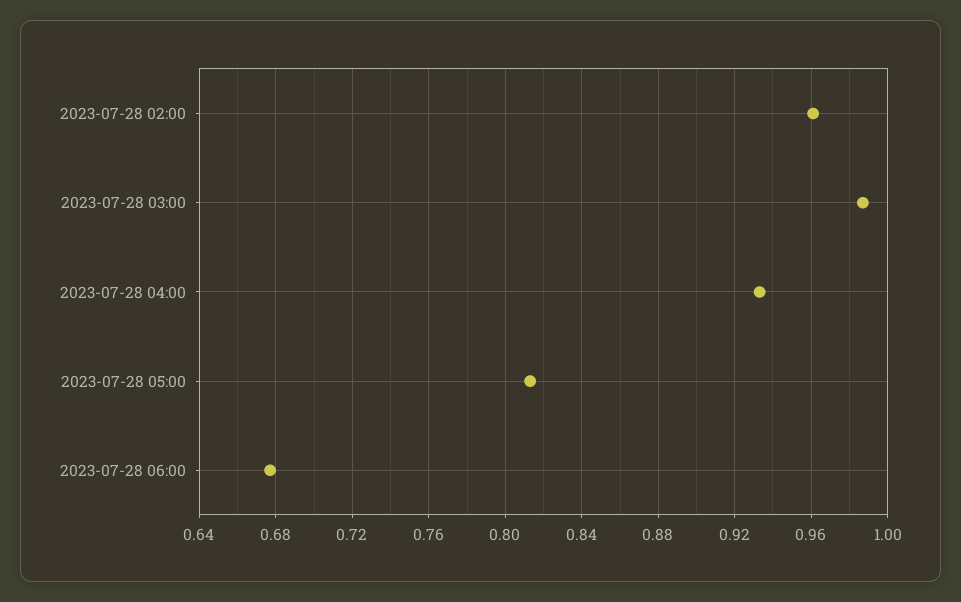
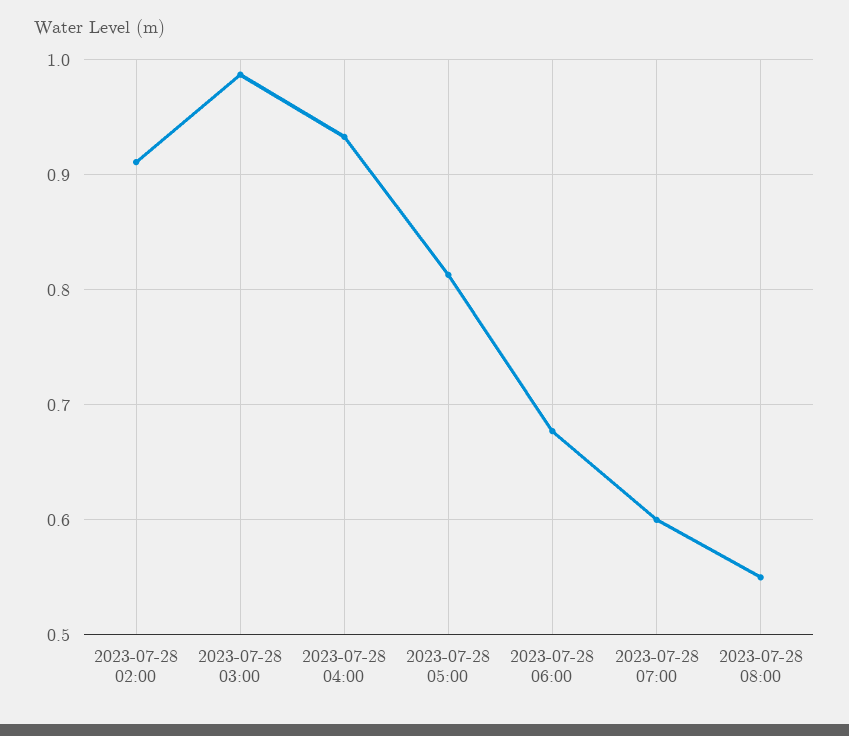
2023-07-28 02:00: 0.96 -> 0.91
2023-07-28 07:00: none -> 0.6
2023-07-28 08:00: none -> 0.55

